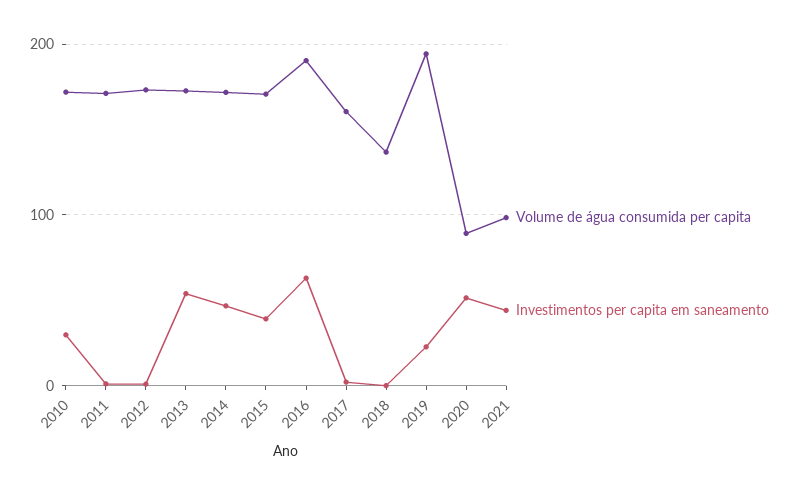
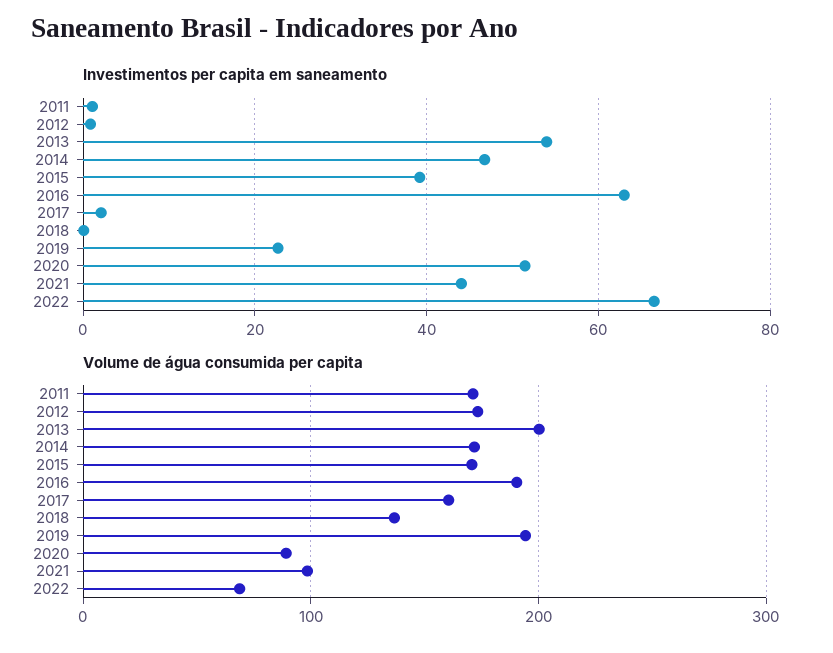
Volume de água consumida per capita, 2010: 170 -> none
Investimentos per capita em saneamento, 2010: 30 -> none
Volume de água consumida per capita, 2013: 170 -> 200
Investimentos per capita em saneamento, 2022: none -> 66
Volume de água consumida per capita, 2022: none -> 70

